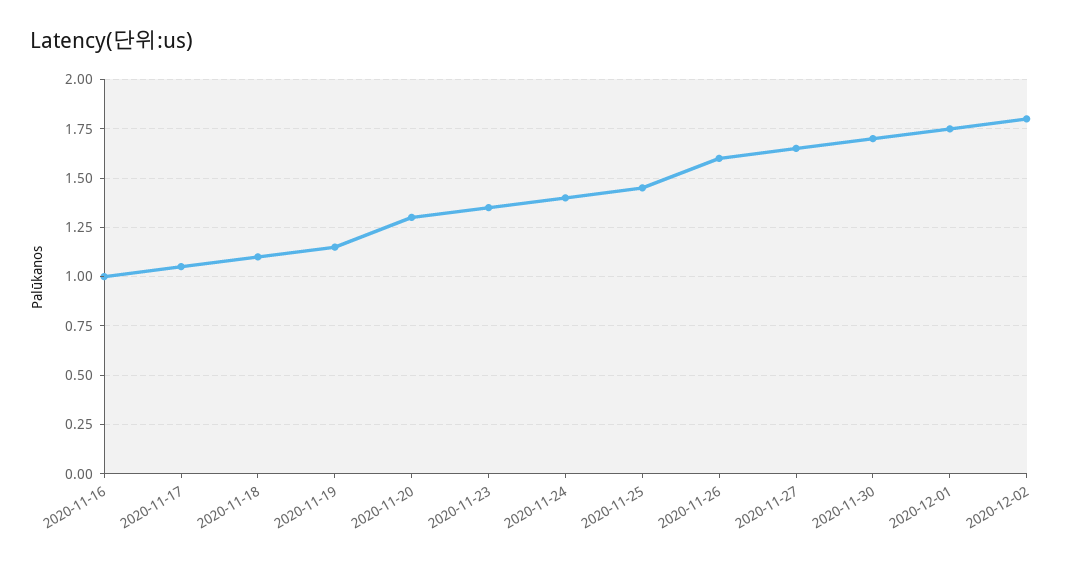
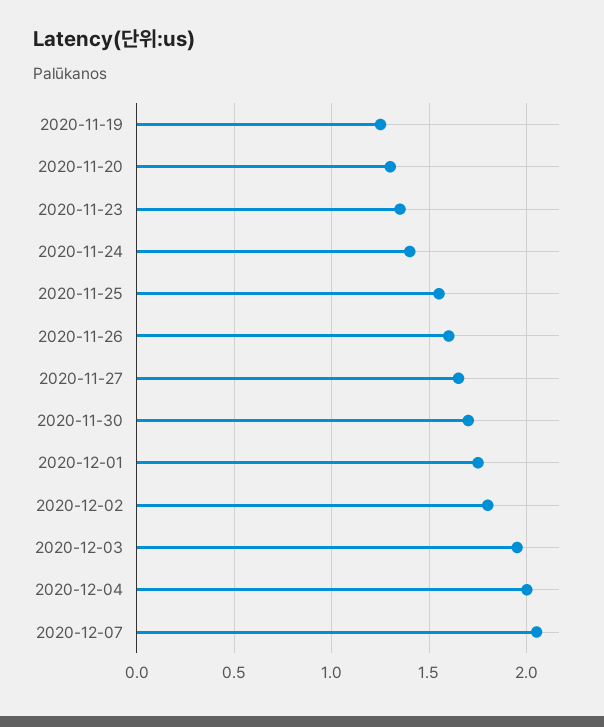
2020-11-16: 1 -> none
2020-11-17: 1.05 -> none
2020-11-18: 1.1 -> none
2020-11-19: 1.15 -> 1.25
2020-11-25: 1.45 -> 1.55
2020-12-03: none -> 1.95
2020-12-04: none -> 2
2020-12-07: none -> 2.05

